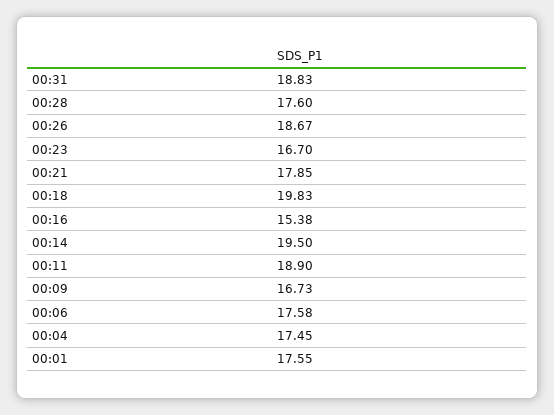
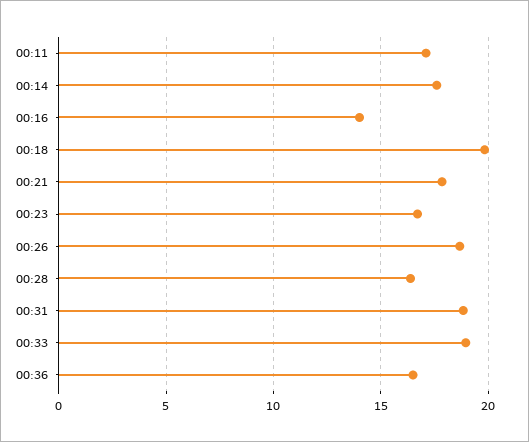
00:28: 17.6 -> 16.5
00:16: 15.38 -> 14
00:14: 19.5 -> 17.5
00:11: 18.9 -> 17
00:09: 16.73 -> none
00:06: 17.58 -> none
00:04: 17.45 -> none
00:01: 17.55 -> none
00:33: none -> 19
00:36: none -> 16.5

